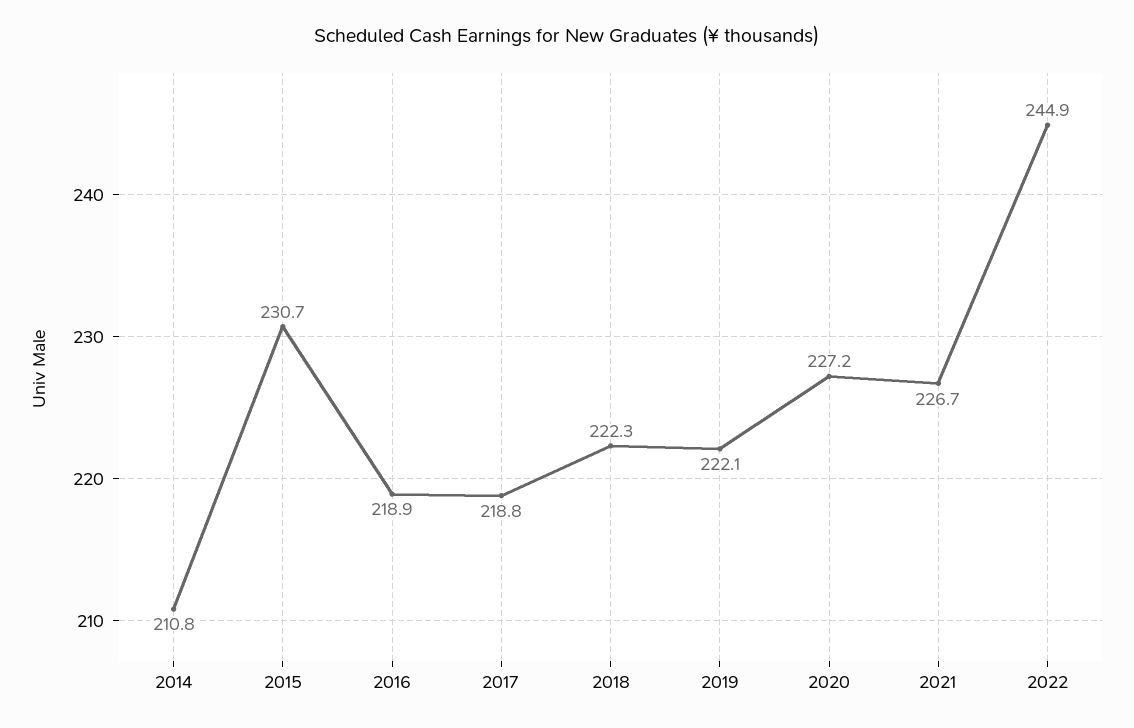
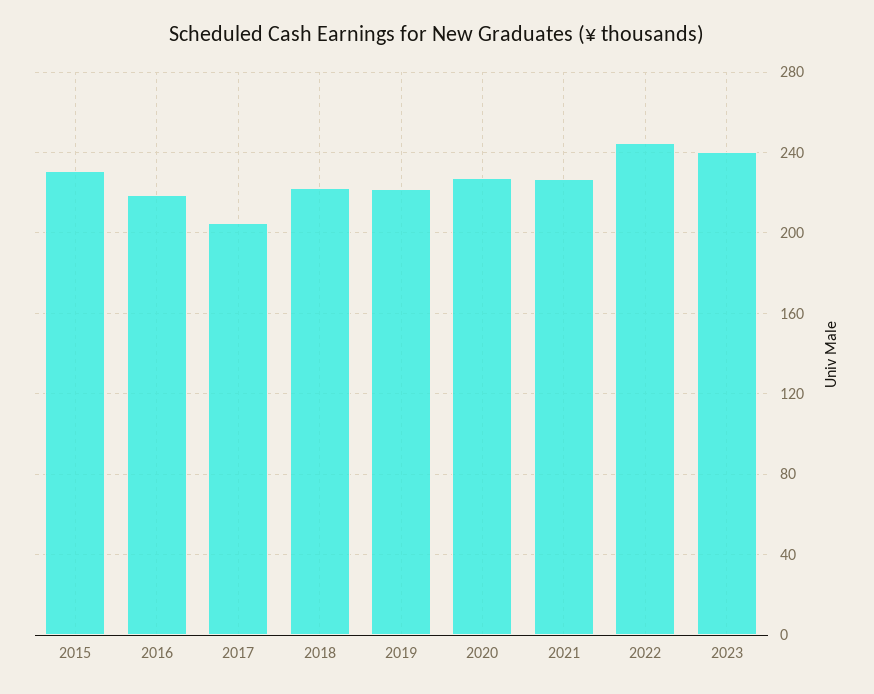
2014: 210.8 -> none
2017: 218.8 -> 205
2023: none -> 240

